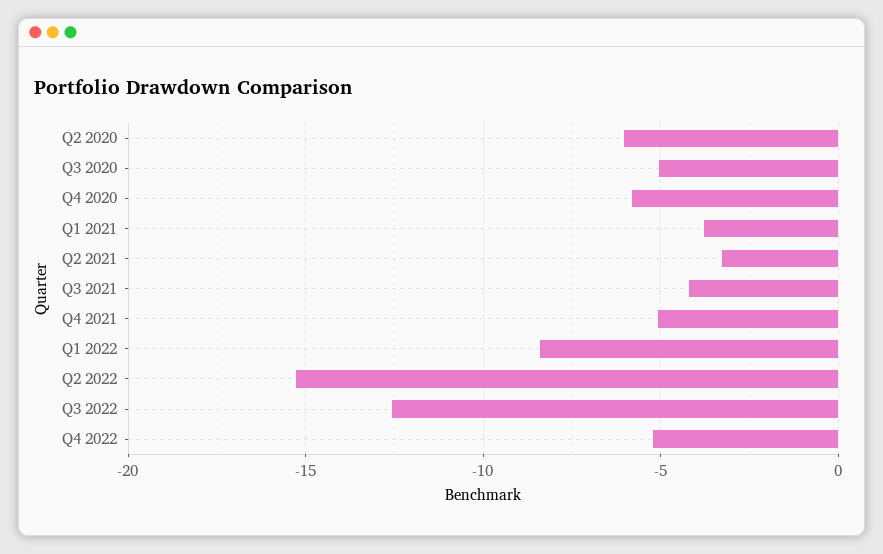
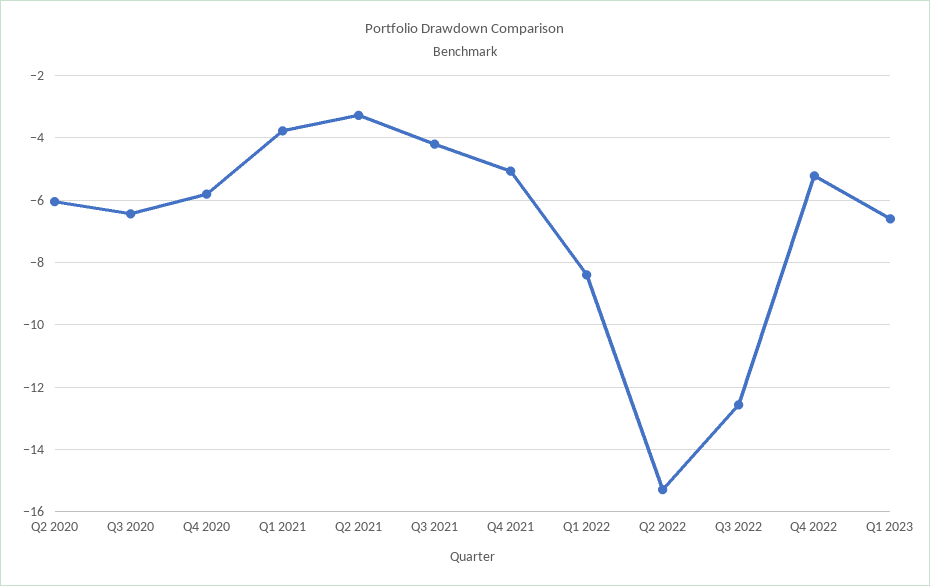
Q3 2020: -5 -> -6.4
Q1 2023: none -> -6.6

